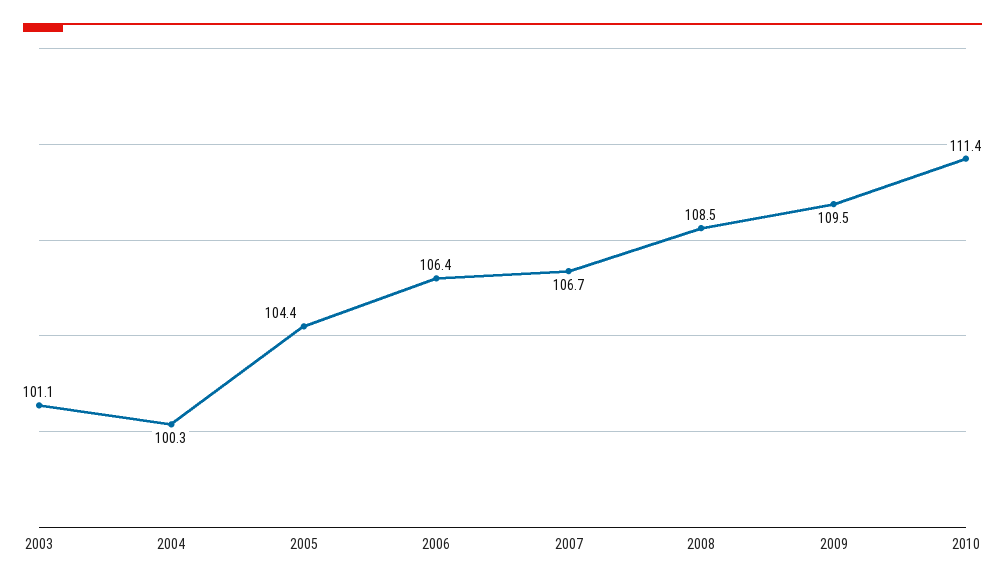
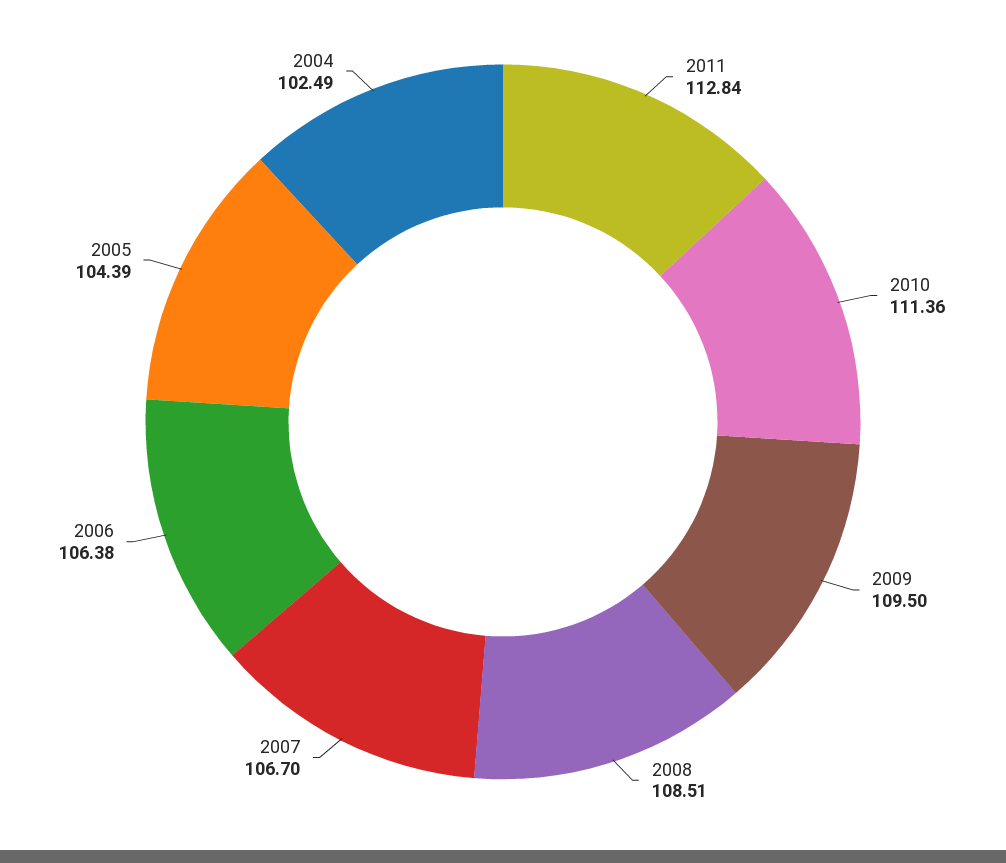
2003: 101.1 -> none
2004: 100.3 -> 102.49
2011: none -> 112.84

